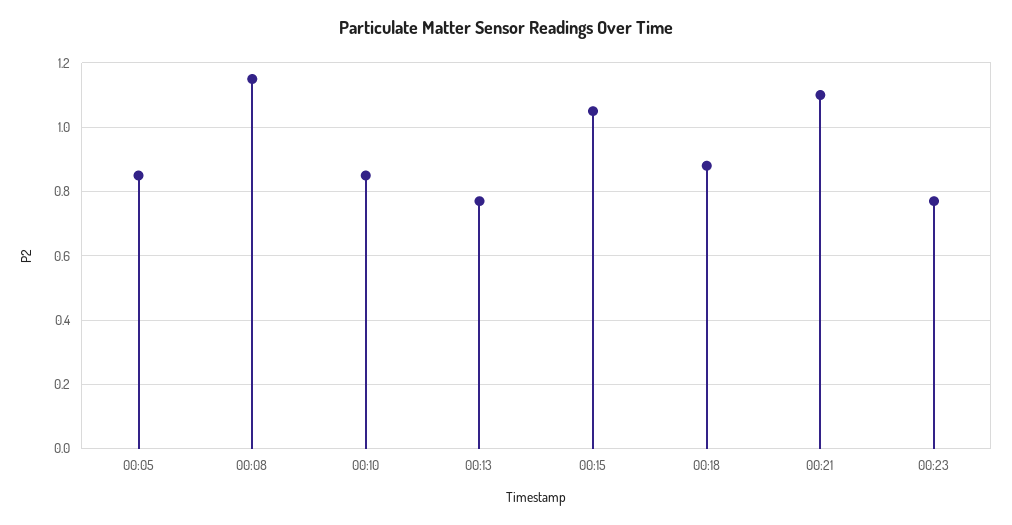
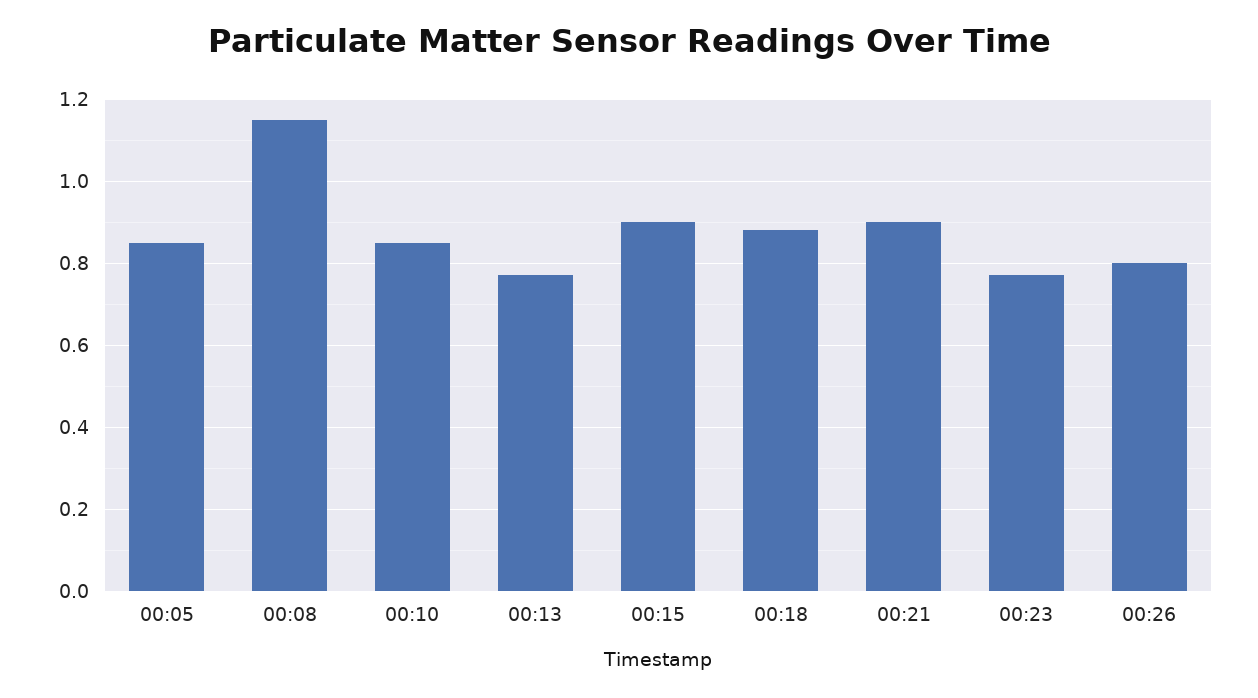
00:15: 1.05 -> 0.9
00:21: 1.1 -> 0.9
00:26: none -> 0.8

